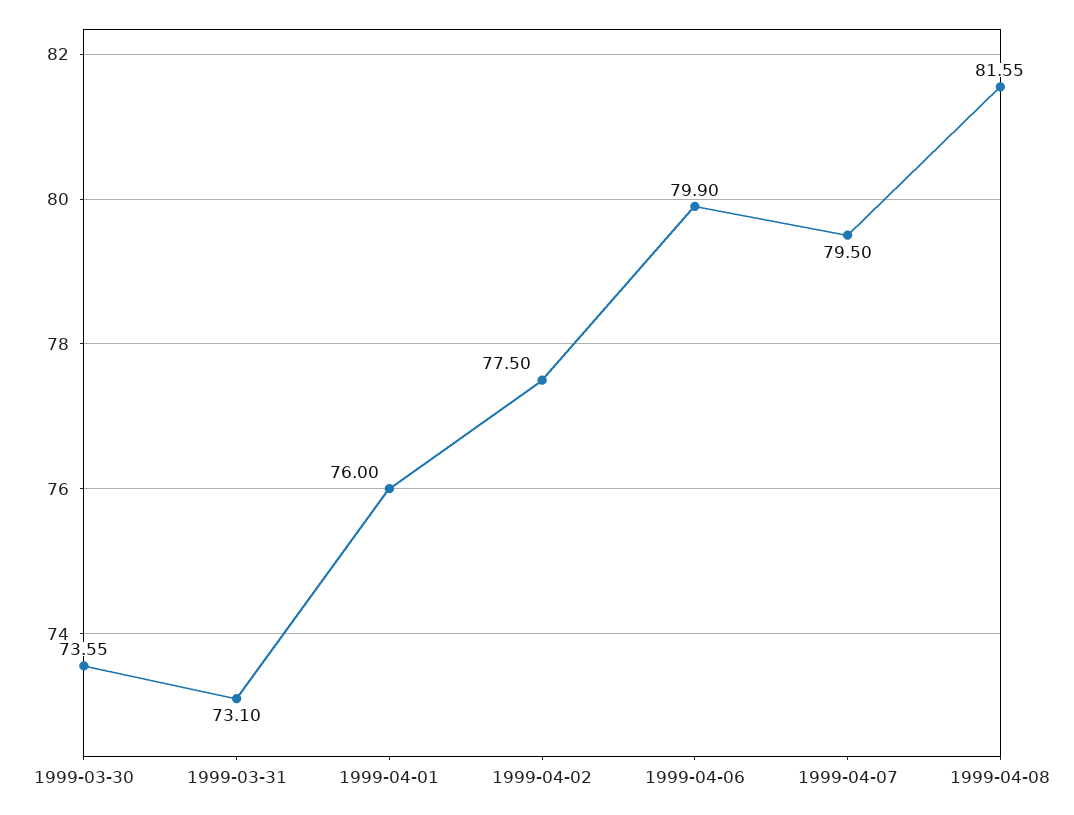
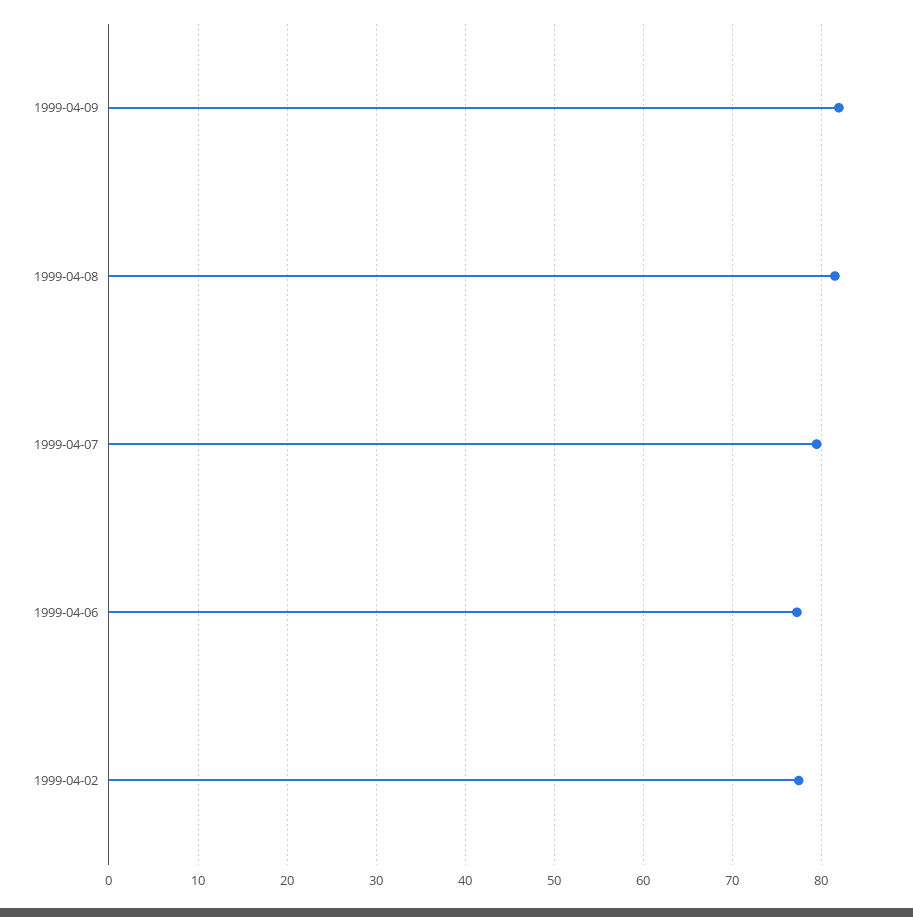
1999-03-30: 73.55 -> none
1999-03-31: 73.1 -> none
1999-04-01: 76 -> none
1999-04-06: 79.9 -> 77
1999-04-09: none -> 82

